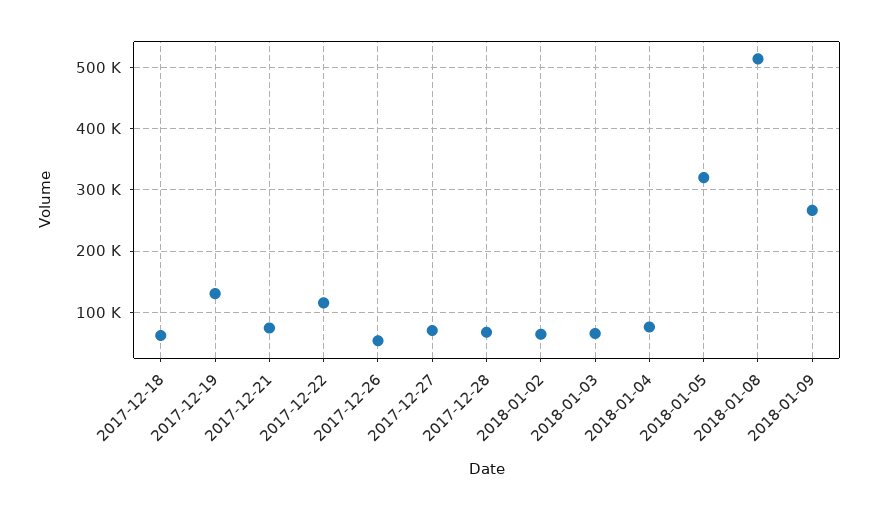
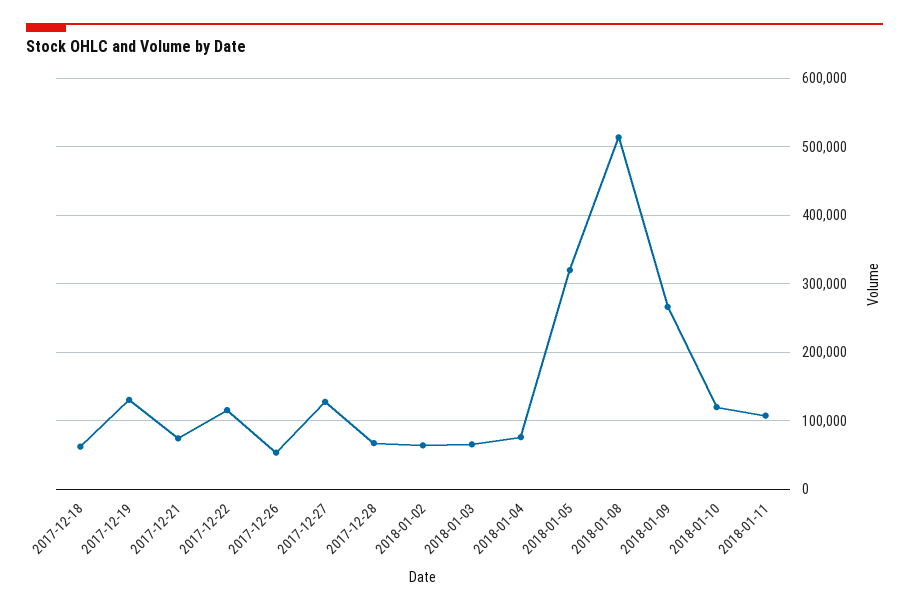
2017-12-27: 70000 -> 130000
2018-01-10: none -> 120000
2018-01-11: none -> 110000

